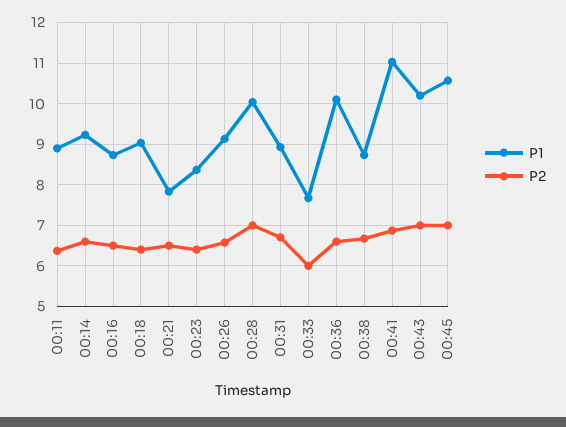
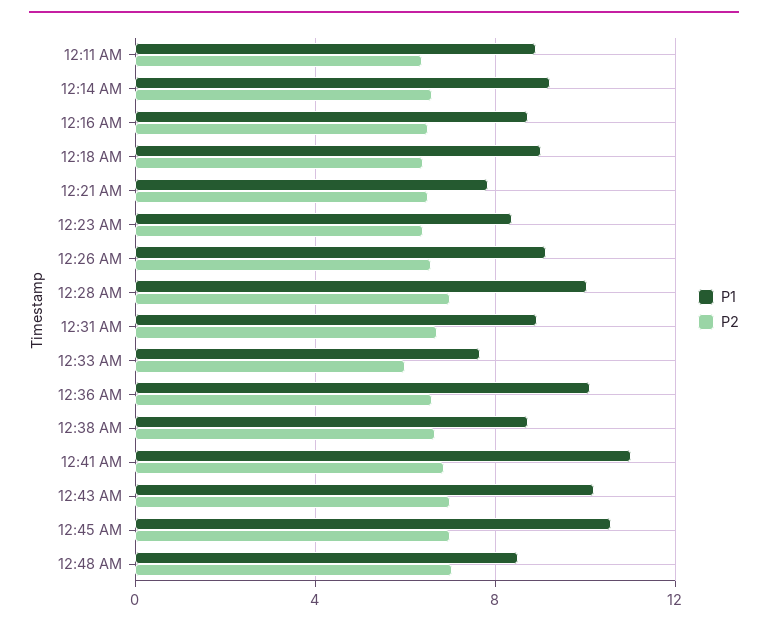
P1, 12:48 AM: none -> 8.5
P2, 12:48 AM: none -> 7

